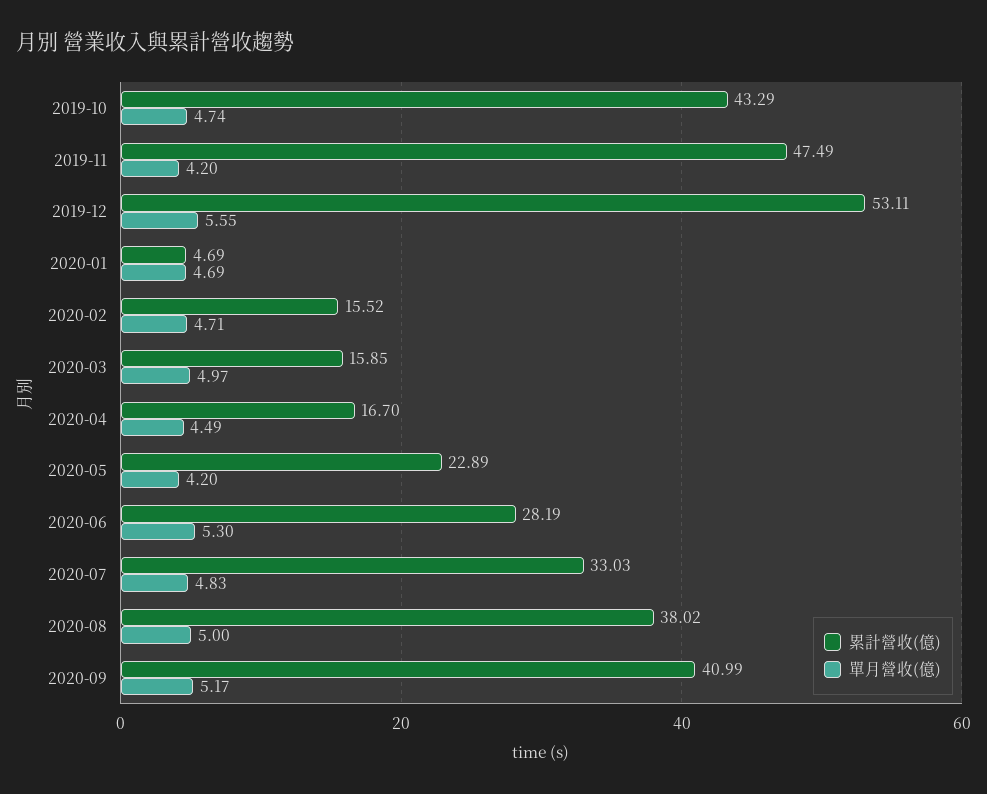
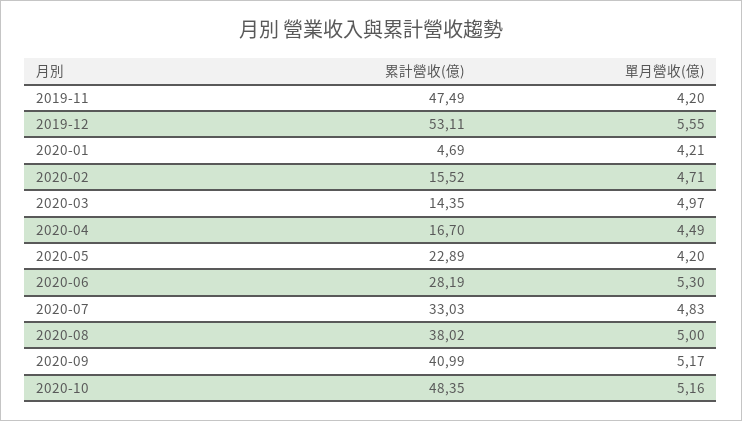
累計營收(億), 2019-10: 43.29 -> none
單月營收(億), 2019-10: 4.74 -> none
單月營收(億), 2020-01: 4.69 -> 4.21
累計營收(億), 2020-03: 15.85 -> 14.35
累計營收(億), 2020-10: none -> 48.35
單月營收(億), 2020-10: none -> 5.16

